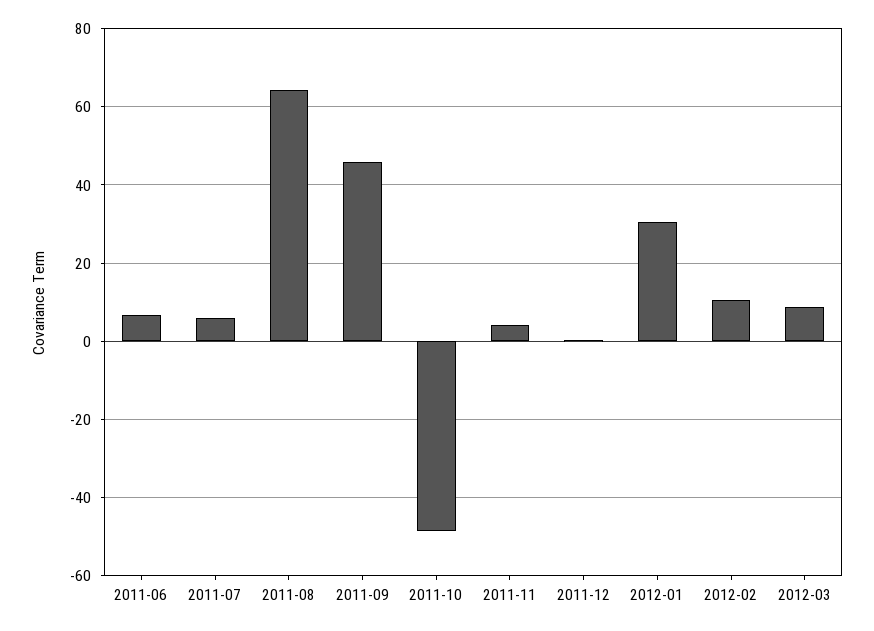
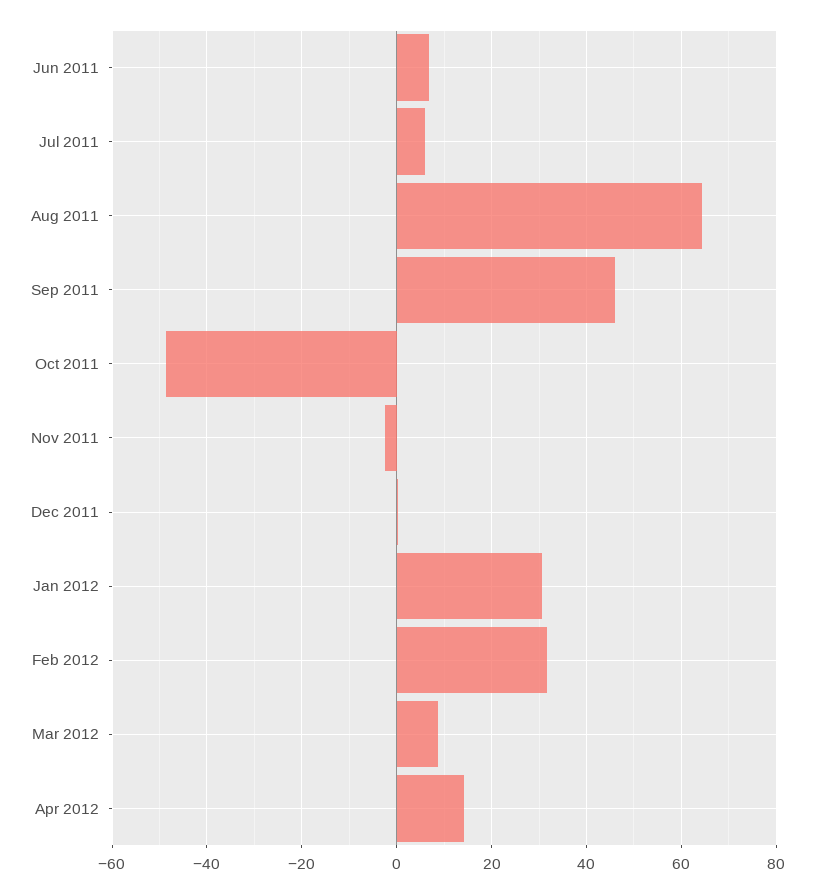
2011-11: 4 -> -2
2012-02: 10 -> 32
Apr 2012: none -> 14

